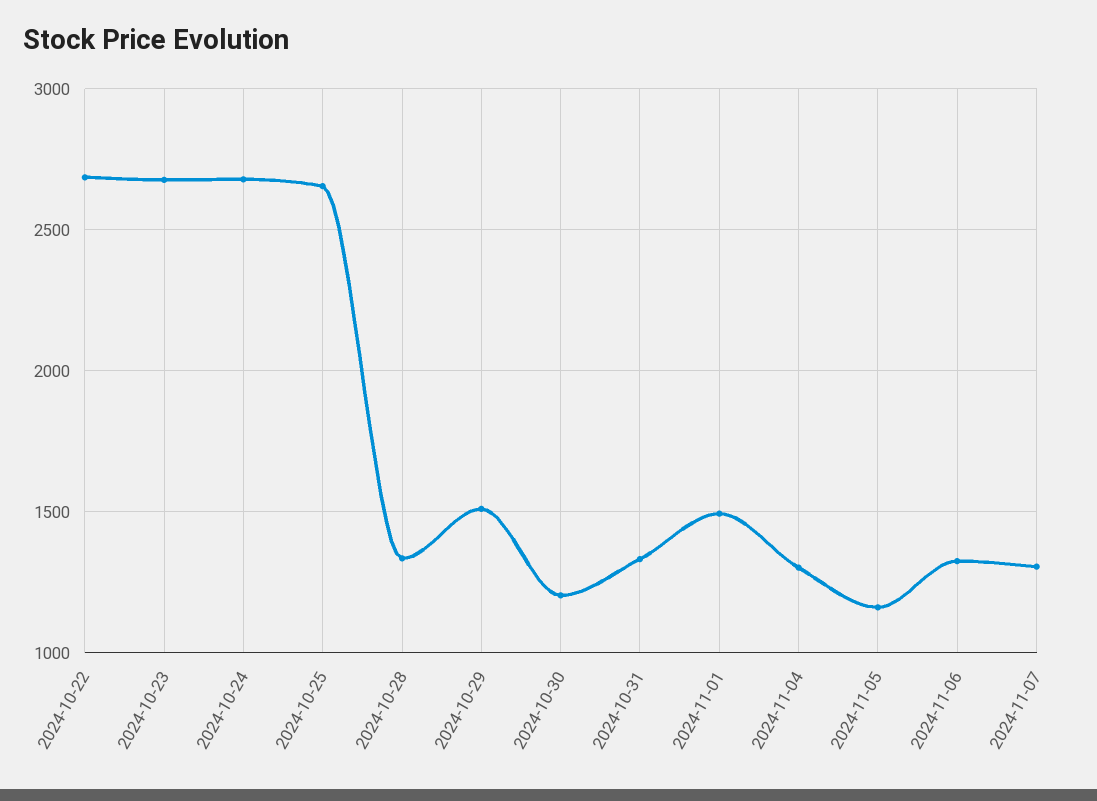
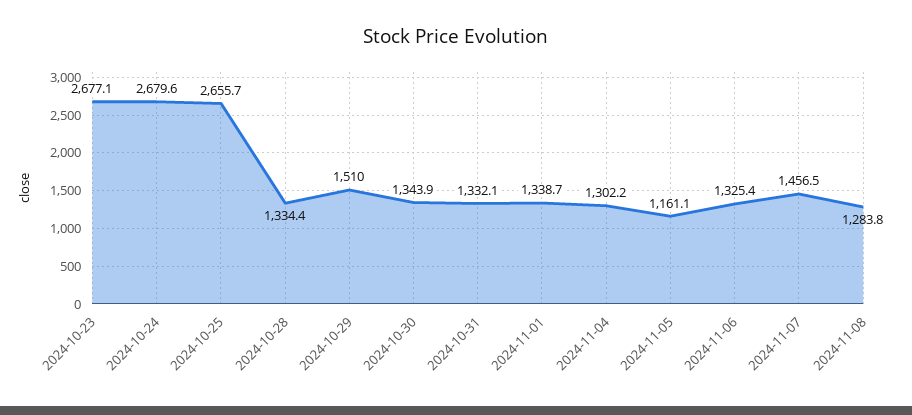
2024-10-22: 2700 -> none
2024-10-30: 1200 -> 1343.9
2024-11-01: 1500 -> 1338.7
2024-11-07: 1300 -> 1456.5
2024-11-08: none -> 1283.8

